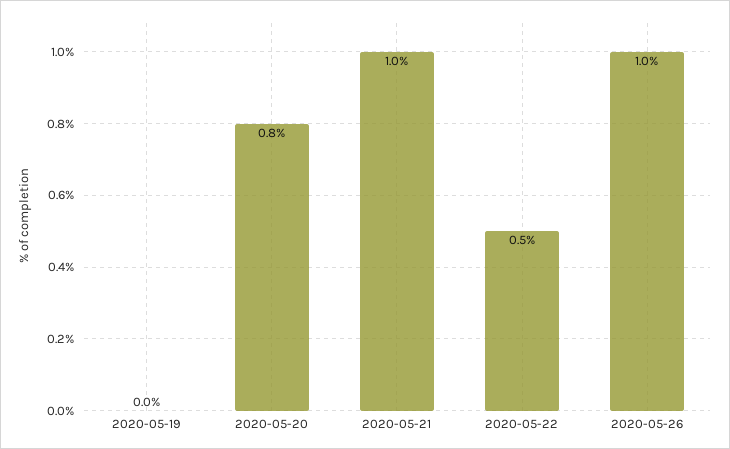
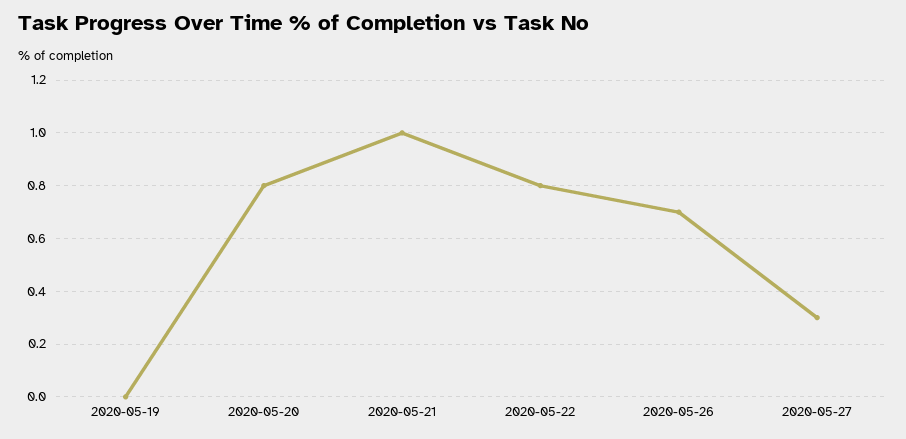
2020-05-22: 0.5 -> 0.8
2020-05-26: 1 -> 0.7
2020-05-27: none -> 0.3

